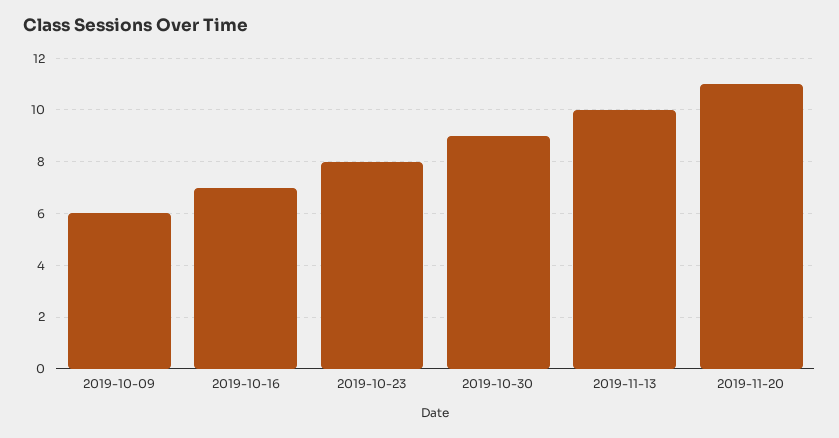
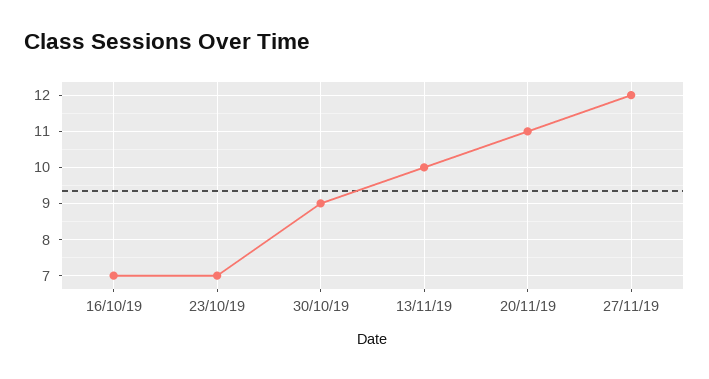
2019-10-09: 6 -> none
2019-10-23: 8 -> 7
27/11/19: none -> 12

